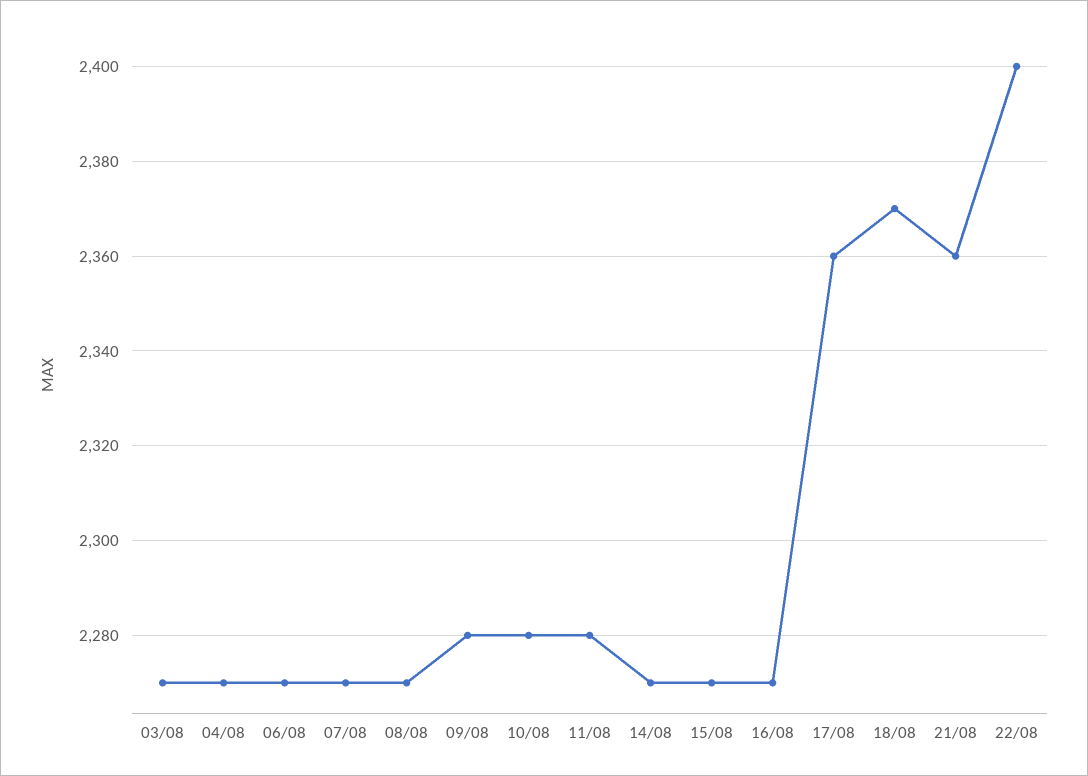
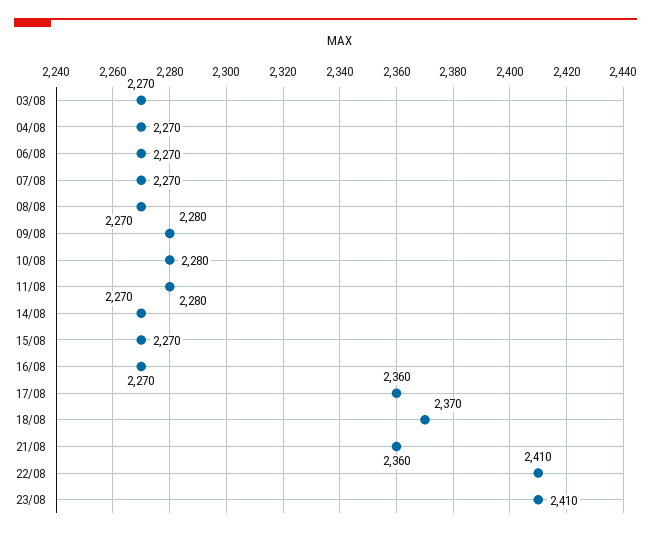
22/08: 2400 -> 2410
23/08: none -> 2410

